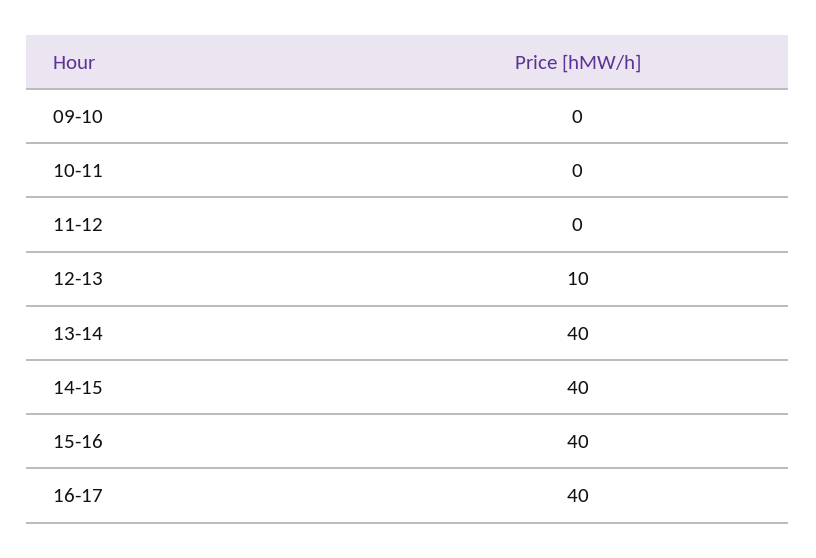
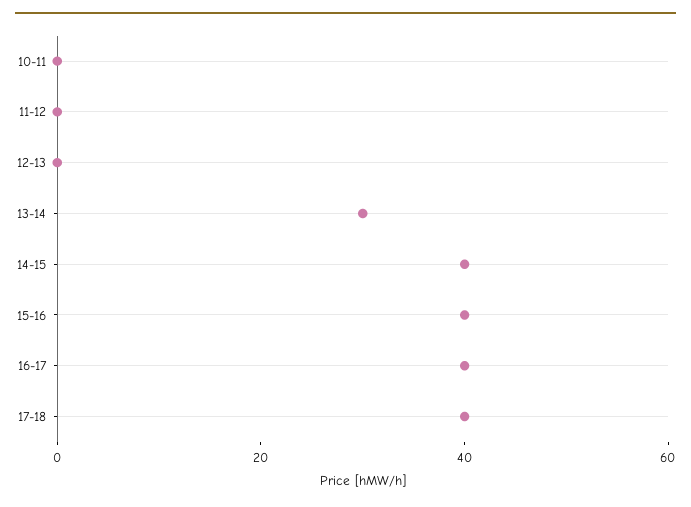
09-10: 0 -> none
12-13: 10 -> 0
13-14: 40 -> 30
17-18: none -> 40

